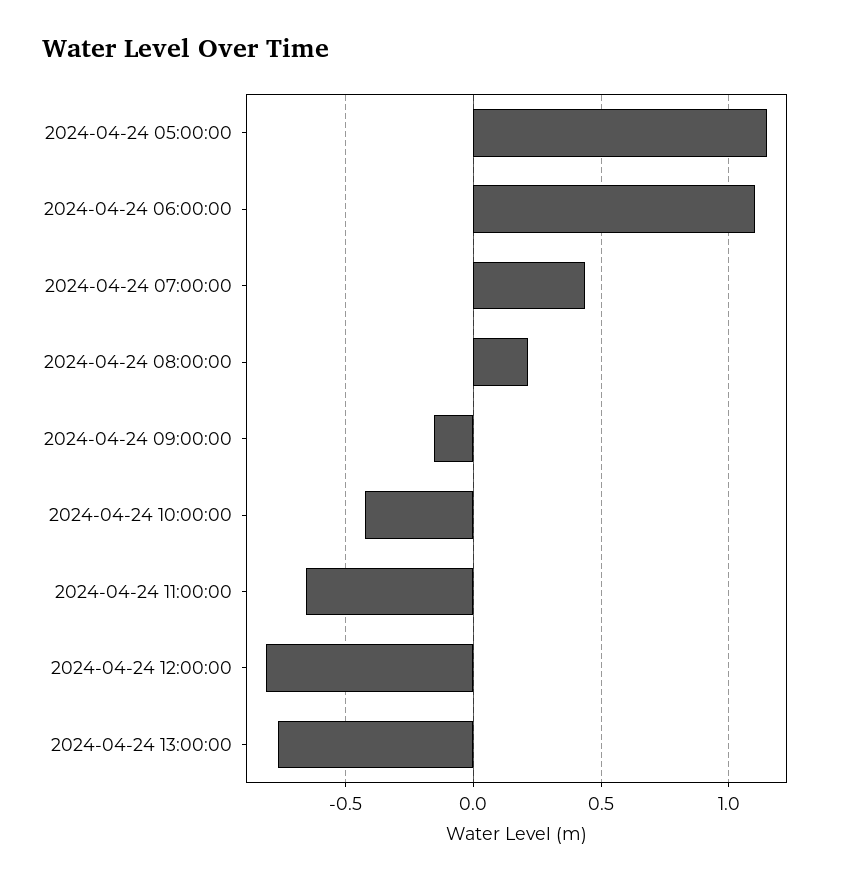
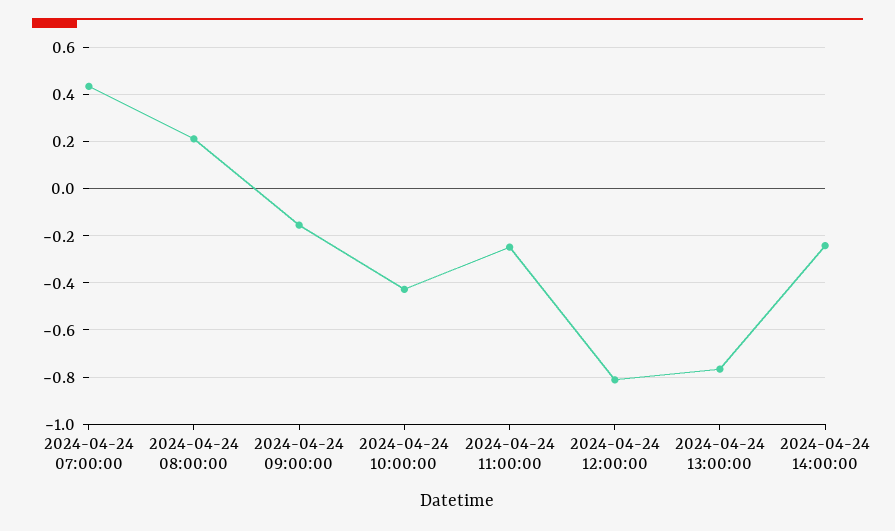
2024-04-24 05:00:00: 1.15 -> none
2024-04-24 06:00:00: 1.1 -> none
2024-04-24 11:00:00: -0.65 -> -0.25
2024-04-24 14:00:00: none -> -0.25

